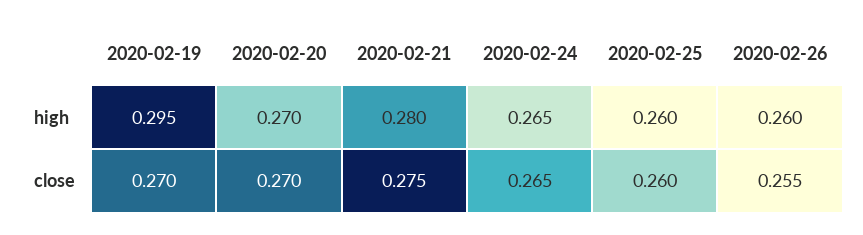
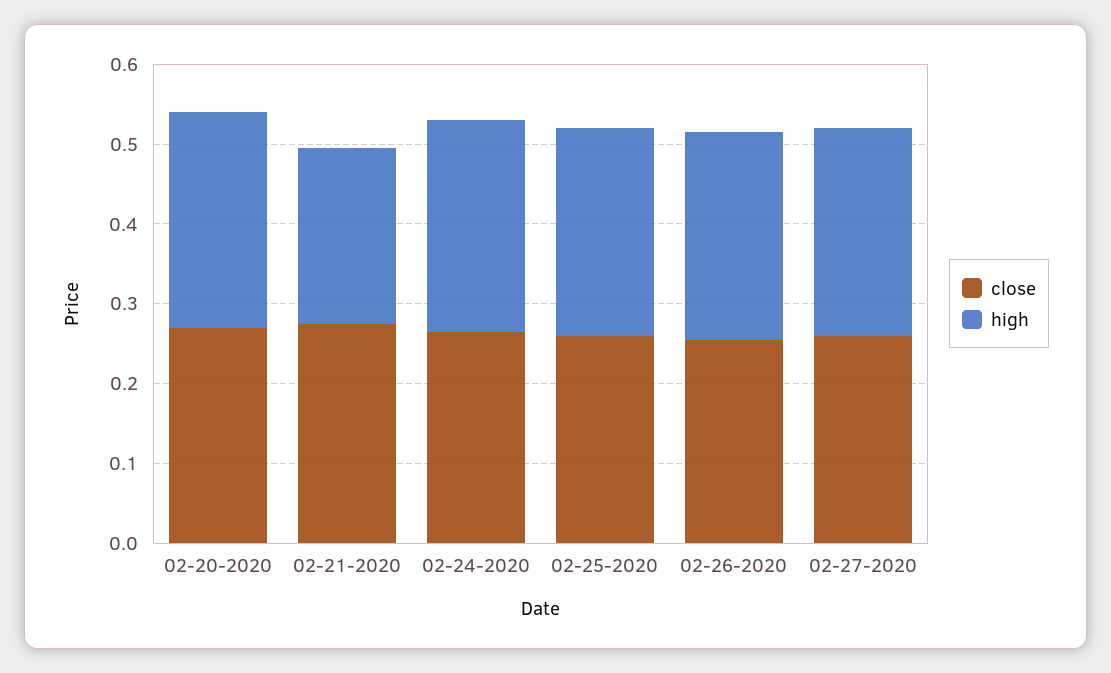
high, 2020-02-19: 0.295 -> none
high, 2020-02-21: 0.28 -> 0.22
close, 2020-02-19: 0.27 -> none
close, 02-27-2020: none -> 0.26
high, 02-27-2020: none -> 0.26

